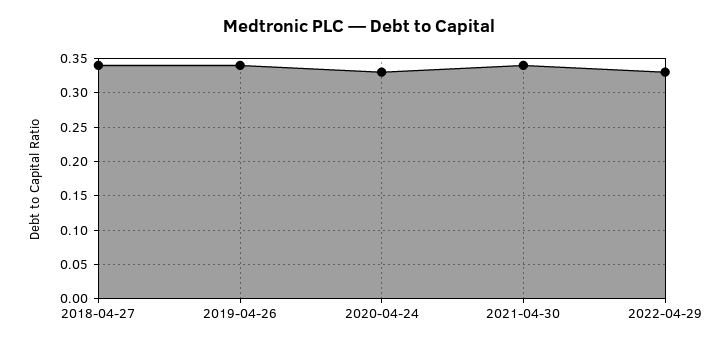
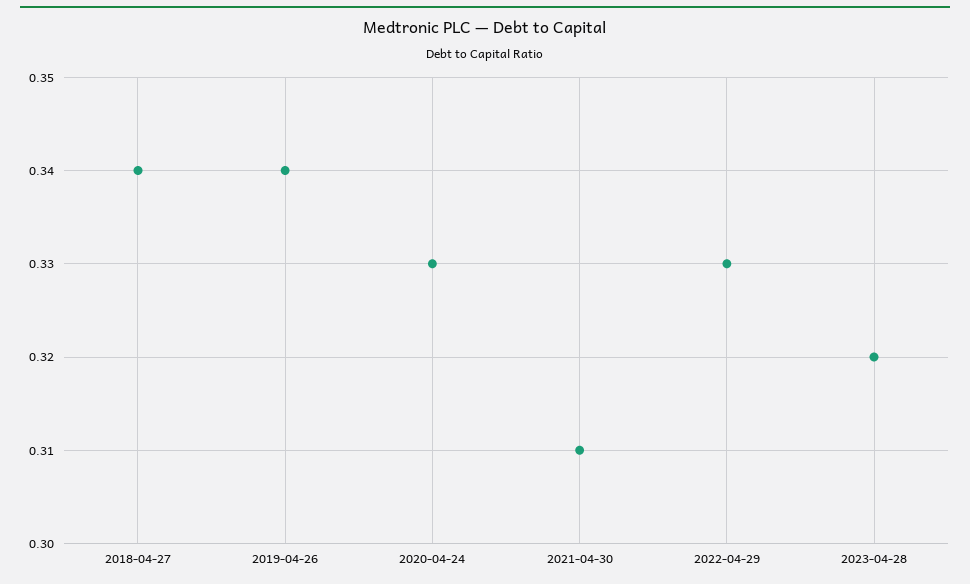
2021-04-30: 0.34 -> 0.31
2023-04-28: none -> 0.32

